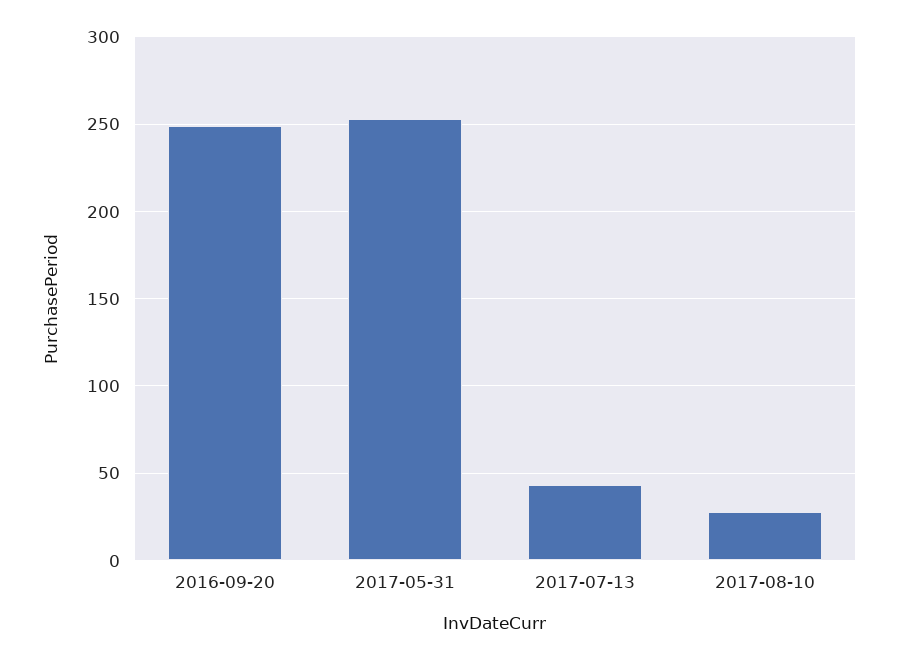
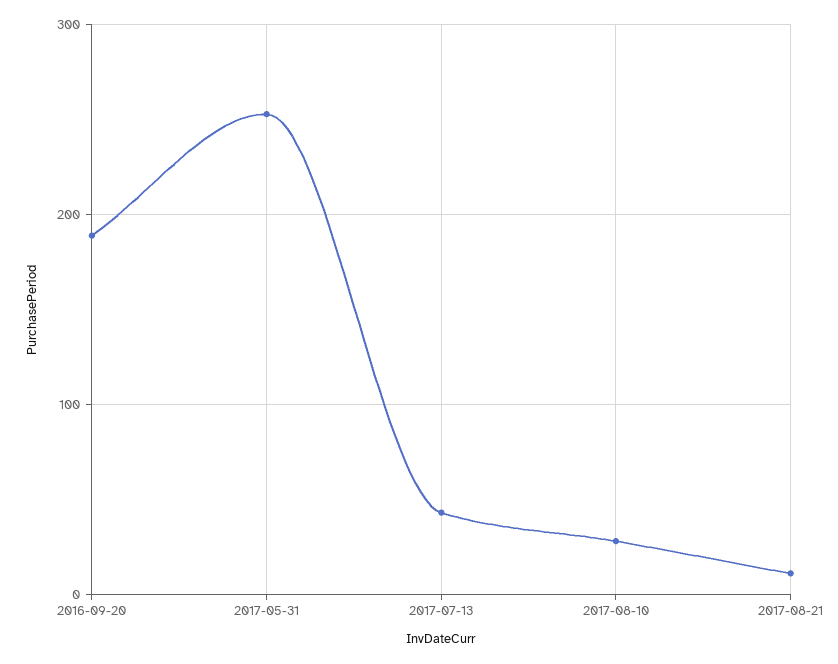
2016-09-20: 250 -> 190
2017-08-21: none -> 10

